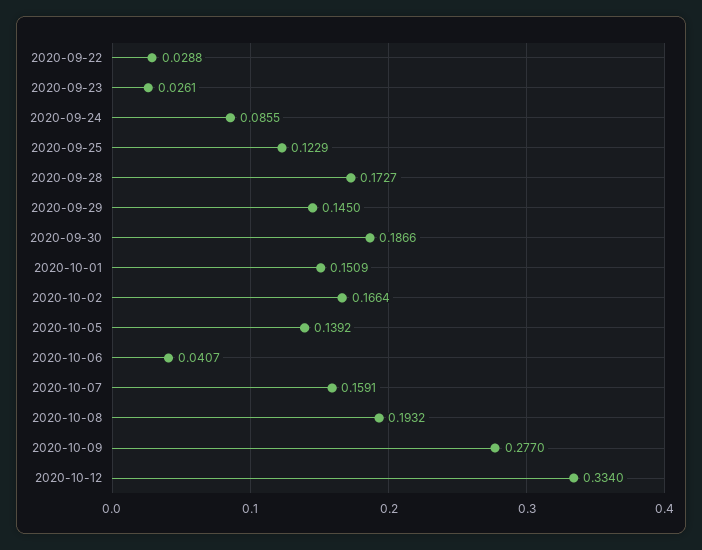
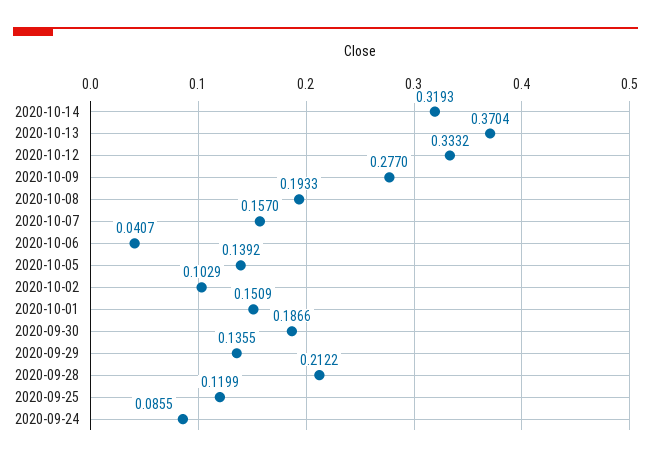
2020-09-22: 0.0288 -> none
2020-09-23: 0.0261 -> none
2020-09-25: 0.1229 -> 0.1199
2020-09-28: 0.1727 -> 0.2122
2020-09-29: 0.145 -> 0.1355
2020-10-02: 0.1664 -> 0.1029
2020-10-07: 0.1591 -> 0.157
2020-10-08: 0.1932 -> 0.1933
2020-10-12: 0.334 -> 0.3332
2020-10-14: none -> 0.3193
2020-10-13: none -> 0.3704

